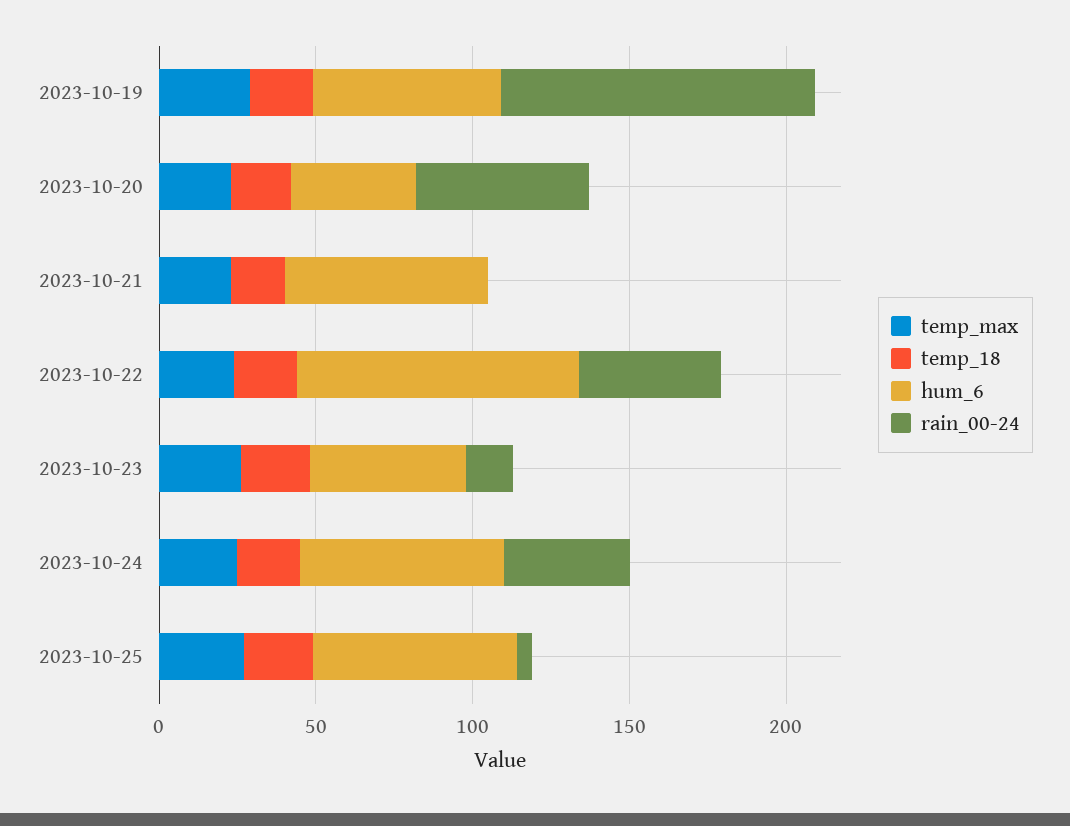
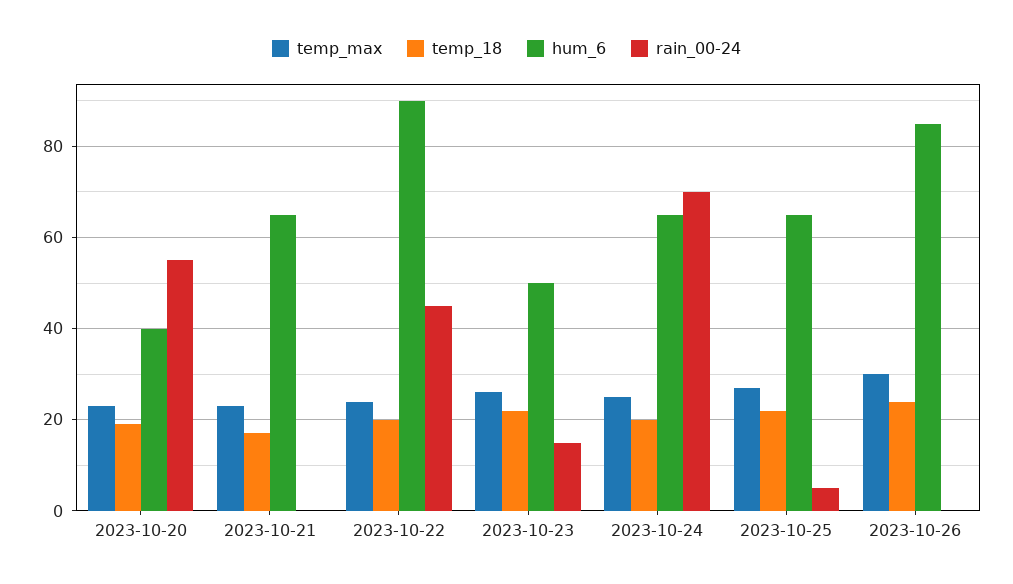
temp_max, 2023-10-19: 30 -> none
temp_18, 2023-10-19: 20 -> none
hum_6, 2023-10-19: 60 -> none
rain_00-24, 2023-10-19: 100 -> none
rain_00-24, 2023-10-24: 40 -> 70
temp_max, 2023-10-26: none -> 30
temp_18, 2023-10-26: none -> 25
hum_6, 2023-10-26: none -> 85
rain_00-24, 2023-10-26: none -> 0

